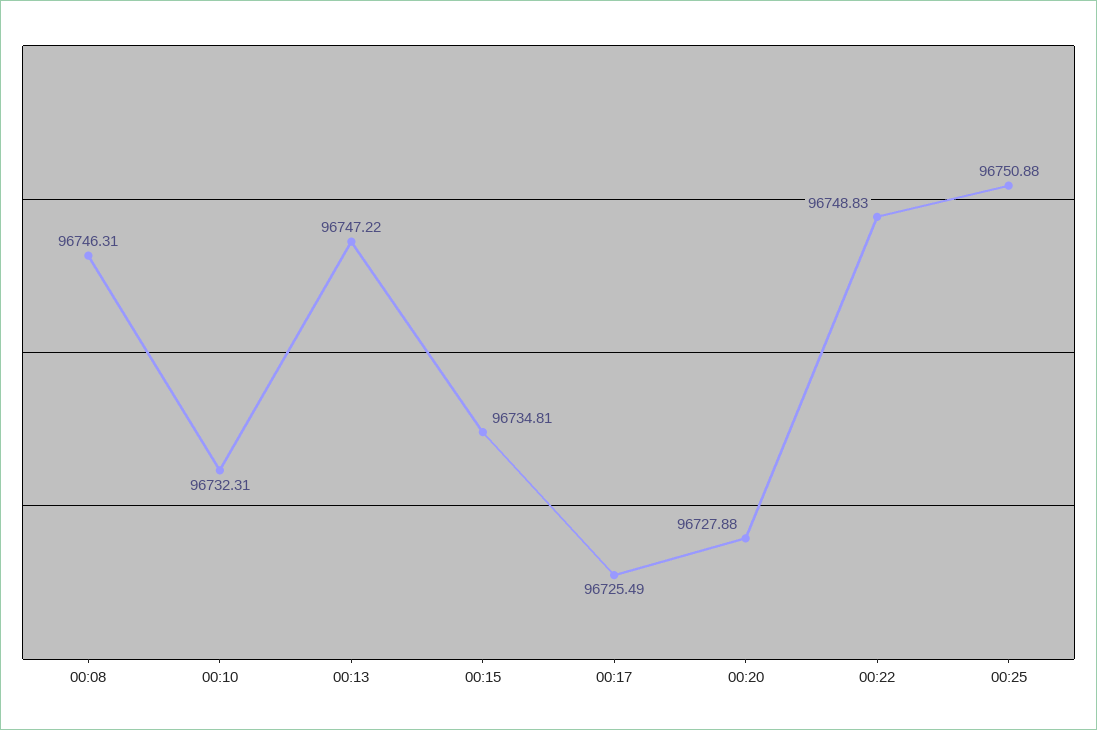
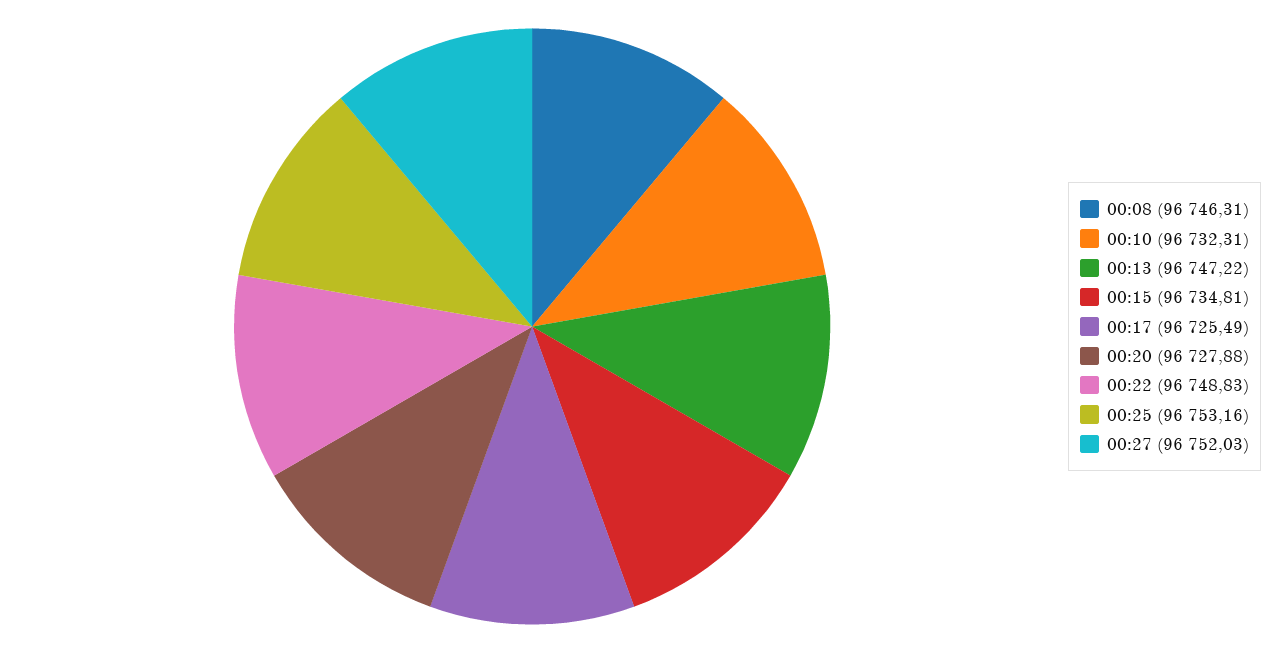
00:25: 96750.88 -> 96753.16
00:27: none -> 96752.03

